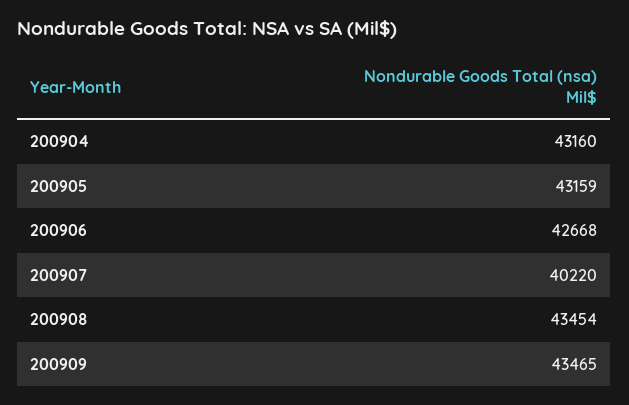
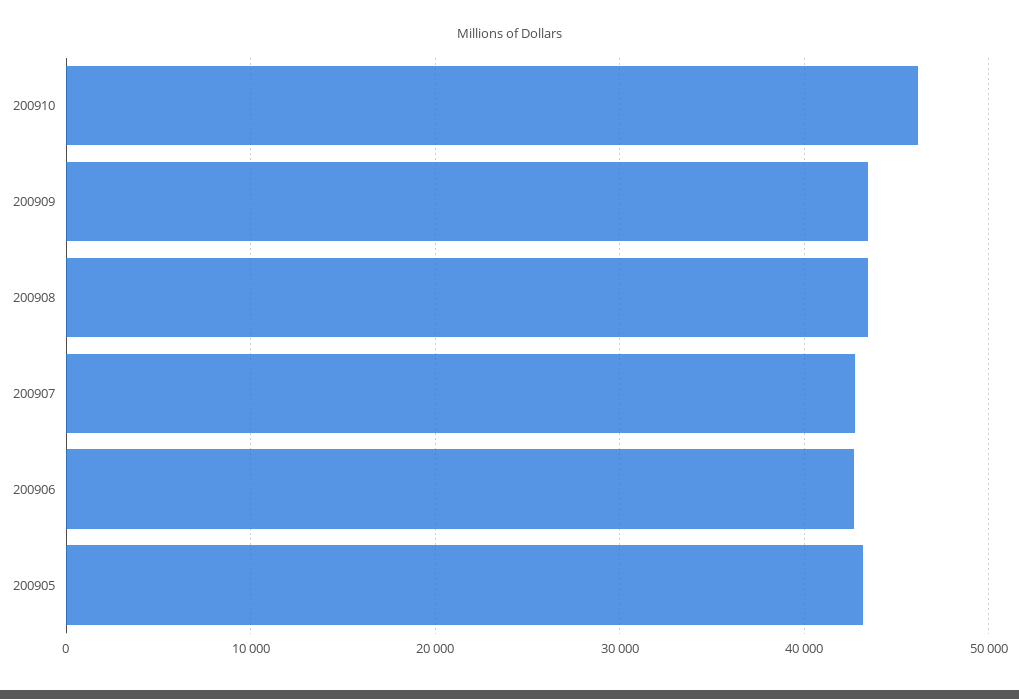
200904: 43160 -> none
200907: 40220 -> 43000
200910: none -> 46000

